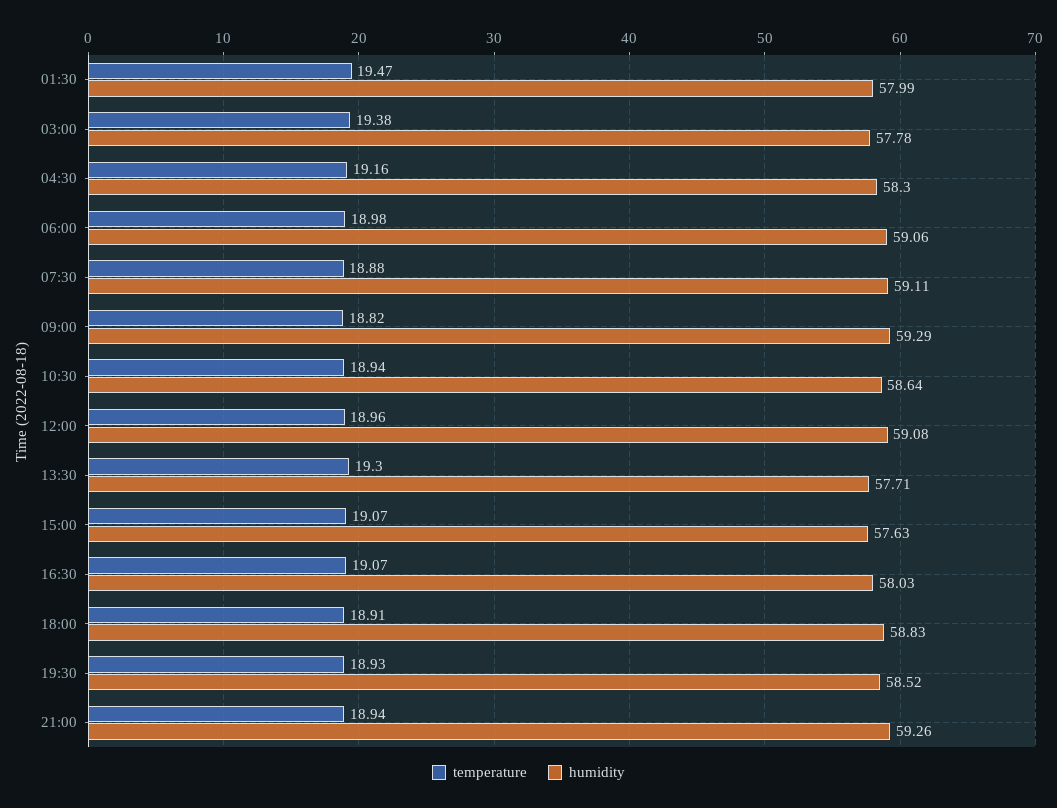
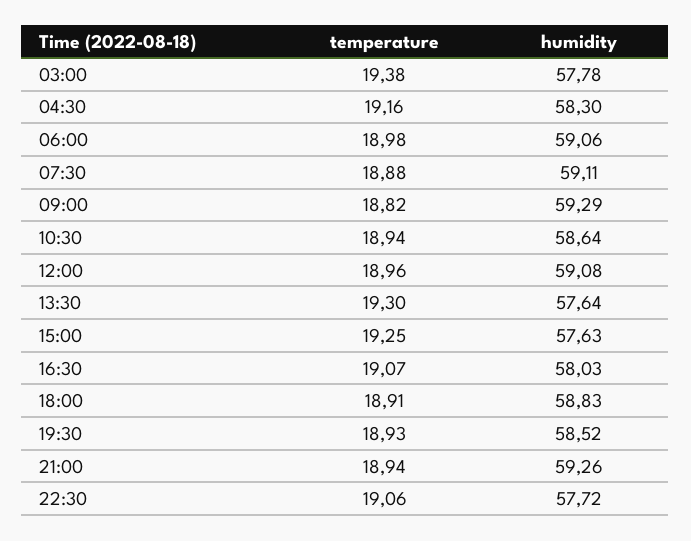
temperature, 01:30: 19.47 -> none
humidity, 01:30: 57.99 -> none
humidity, 13:30: 57.71 -> 57.64
temperature, 15:00: 19.07 -> 19.25
temperature, 22:30: none -> 19.06
humidity, 22:30: none -> 57.72

